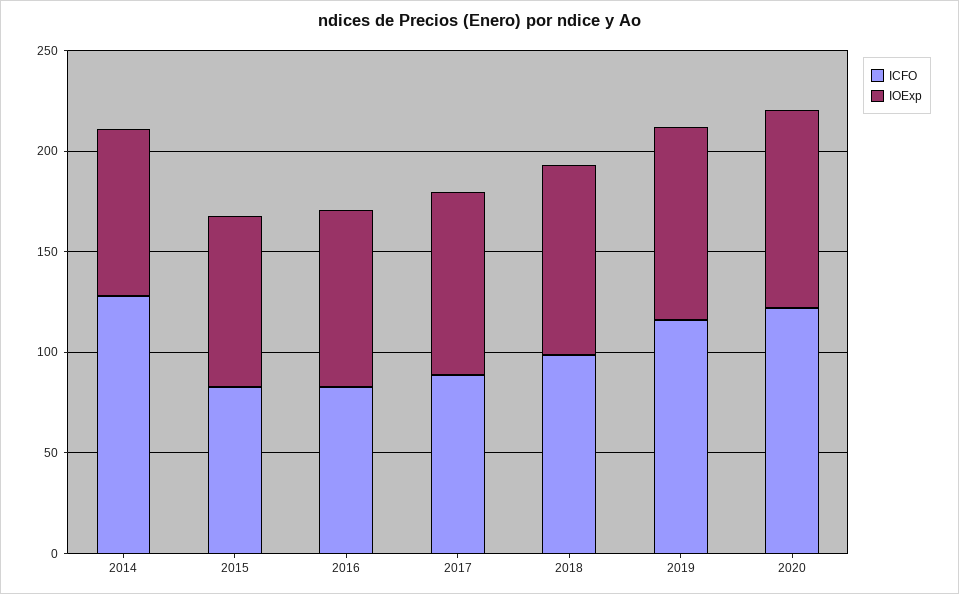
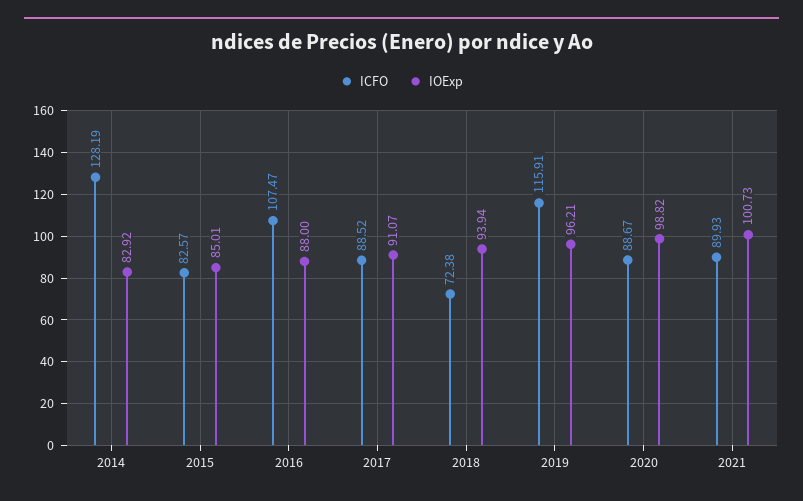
ICFO, 2016: 80 -> 107.47
ICFO, 2018: 100 -> 72.38
ICFO, 2020: 120 -> 88.67
ICFO, 2021: none -> 89.93
IOExp, 2021: none -> 100.73

